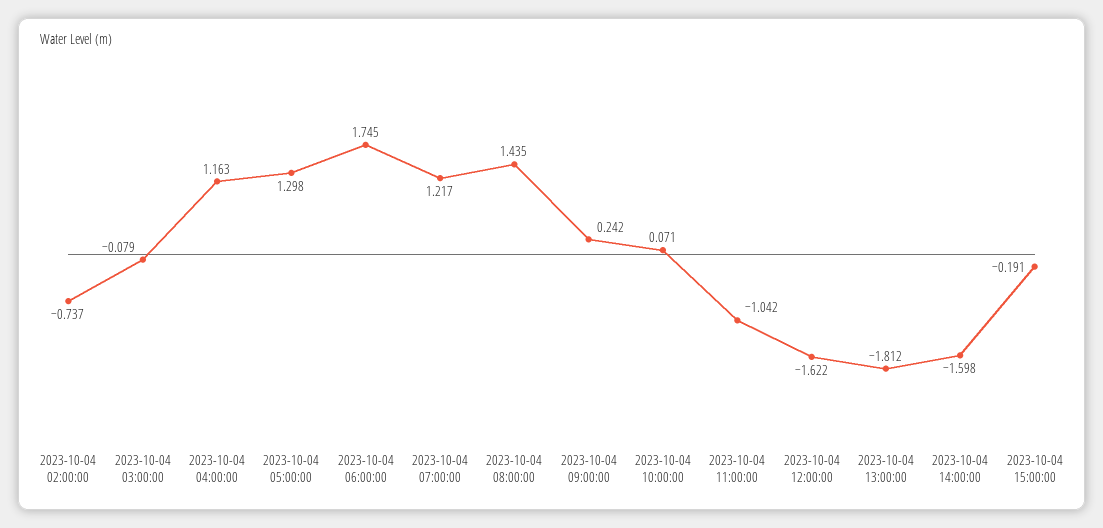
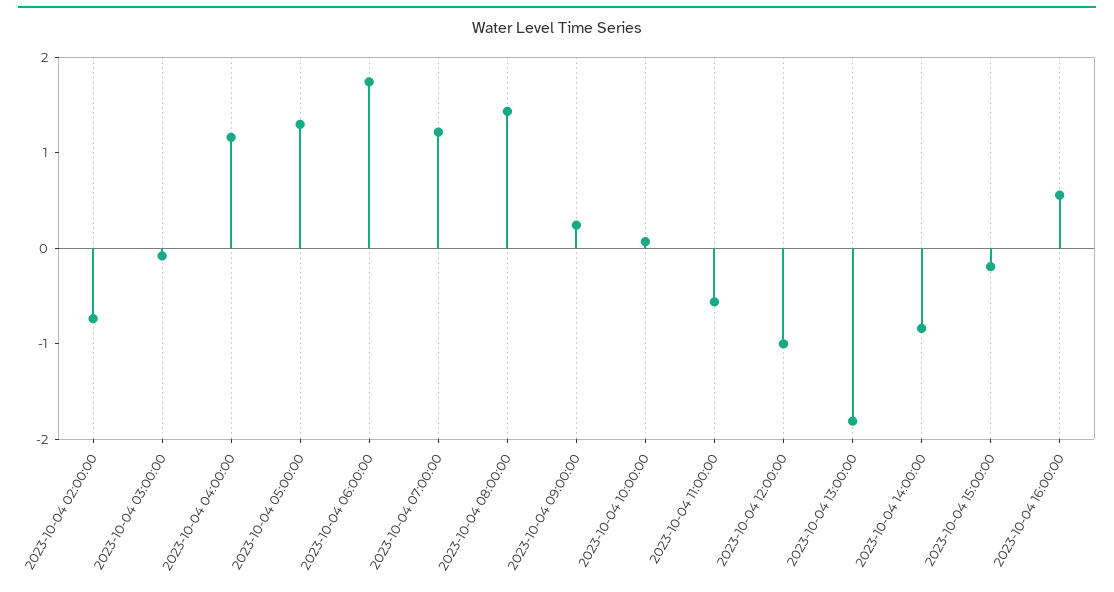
2023-10-04 11:00:00: -1.042 -> -0.6
2023-10-04 12:00:00: -1.622 -> -1
2023-10-04 14:00:00: -1.598 -> -0.8
2023-10-04 16:00:00: none -> 0.6

